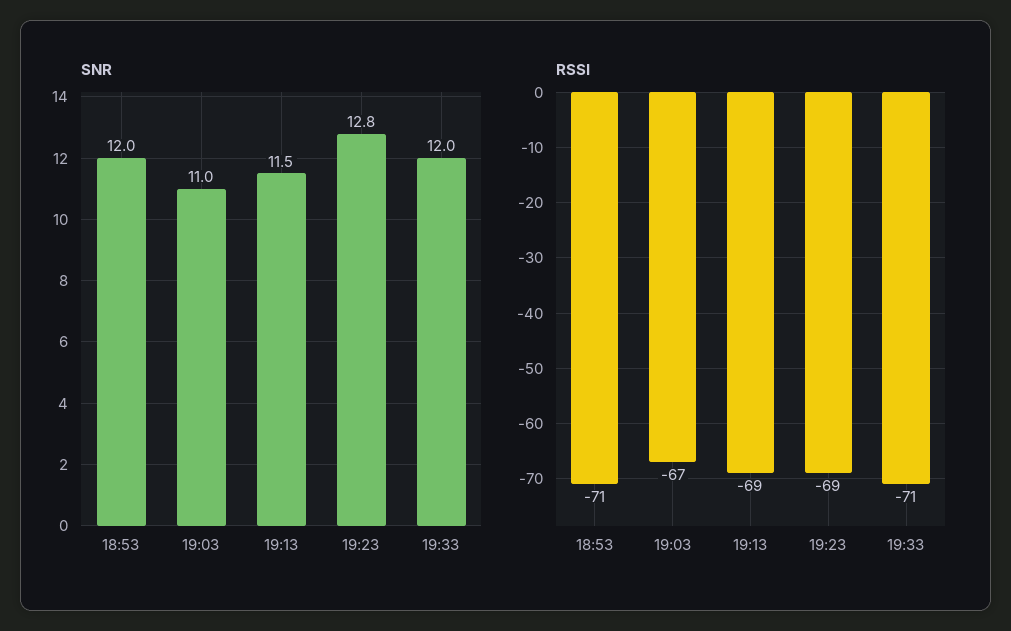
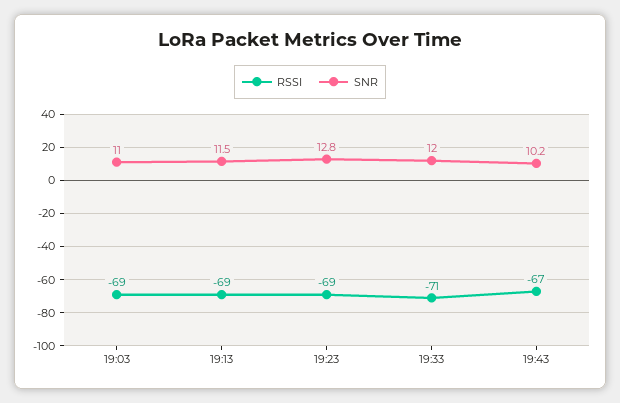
SNR, 18:53: 12 -> none
RSSI, 18:53: -71 -> none
RSSI, 19:03: -67 -> -69
RSSI, 19:43: none -> -67
SNR, 19:43: none -> 10.2

